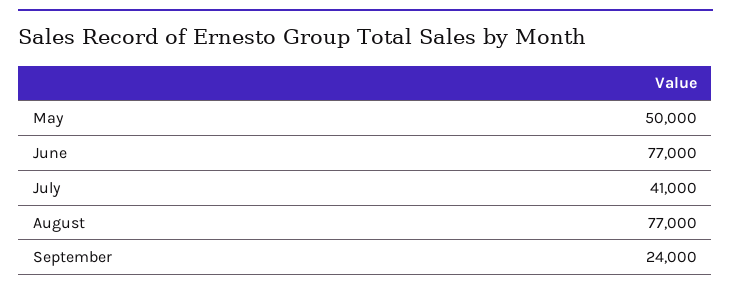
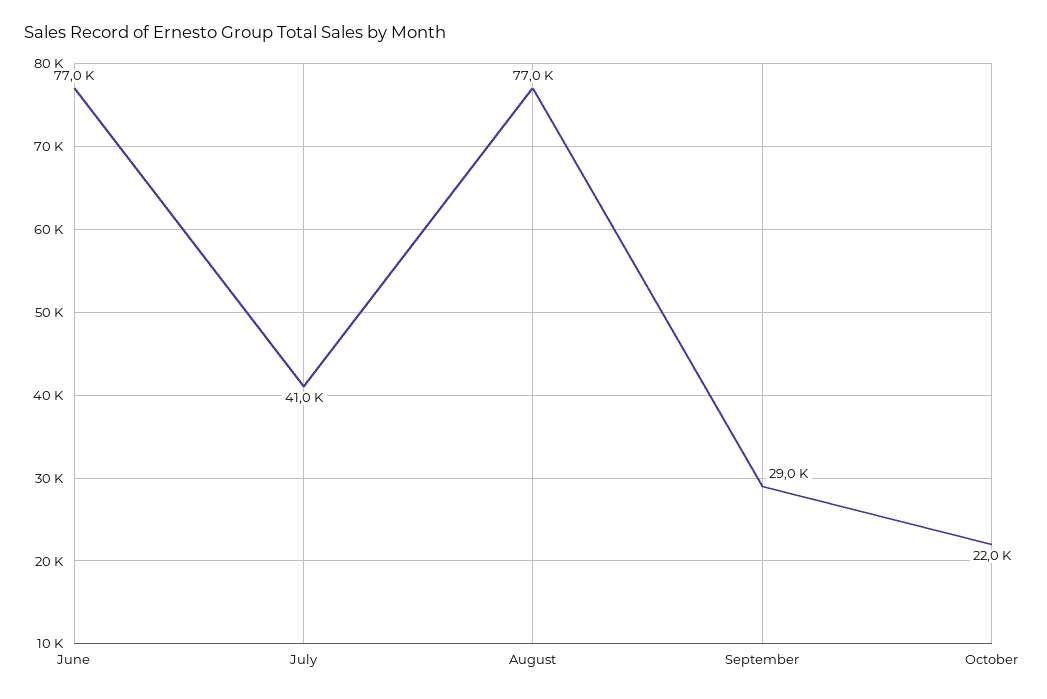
May: 50000 -> none
September: 24000 -> 29000
October: none -> 22000

